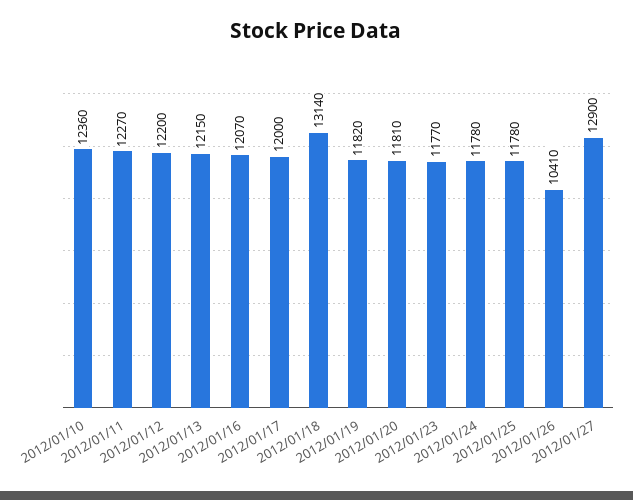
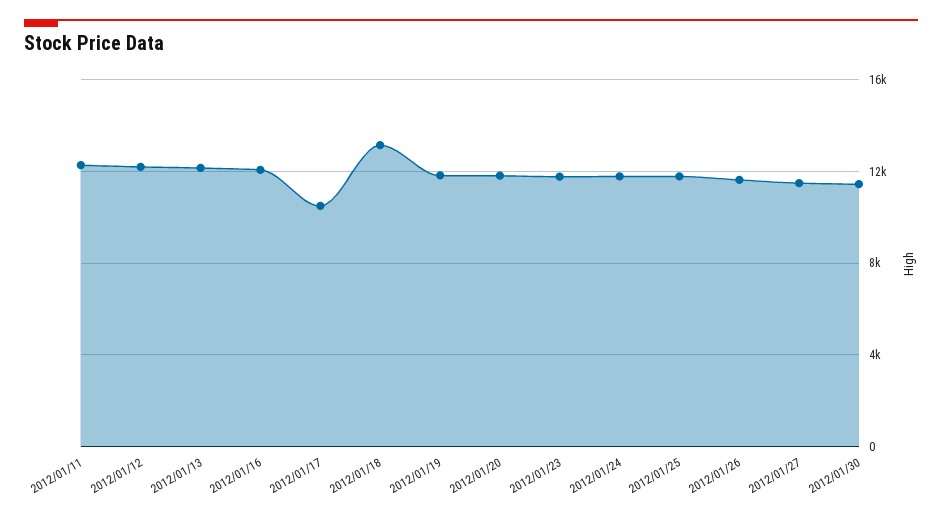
2012/01/10: 12360 -> none
2012/01/17: 12000 -> 10500
2012/01/26: 10410 -> 11500
2012/01/27: 12900 -> 11500
2012/01/30: none -> 11500

